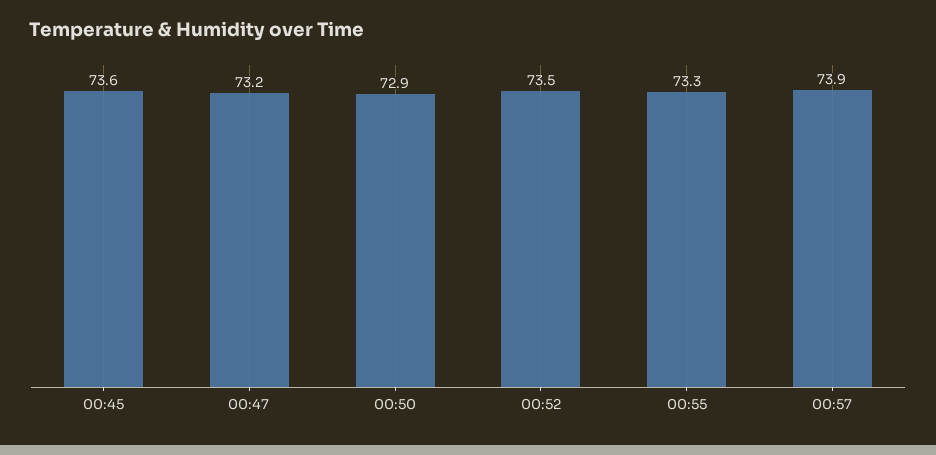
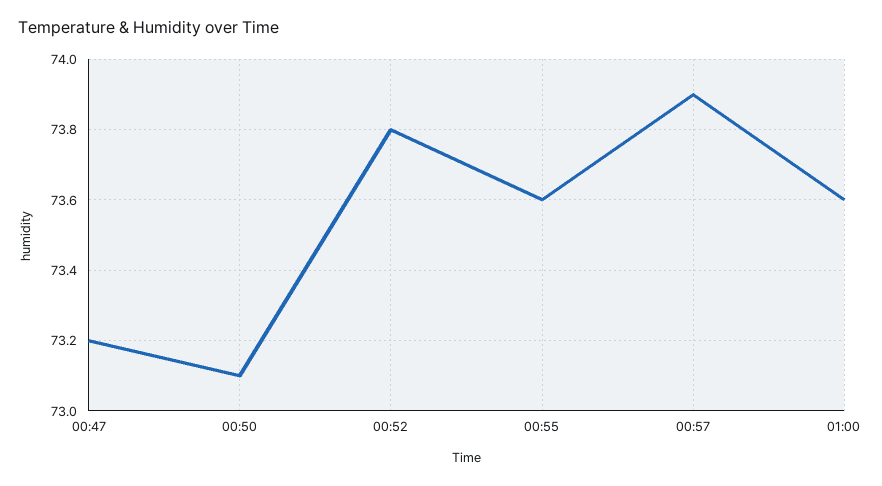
00:45: 73.6 -> none
00:50: 72.9 -> 73.1
00:52: 73.5 -> 73.8
00:55: 73.3 -> 73.6
01:00: none -> 73.6

